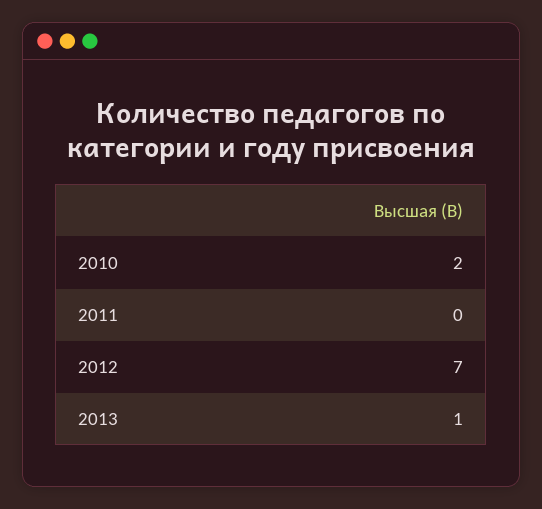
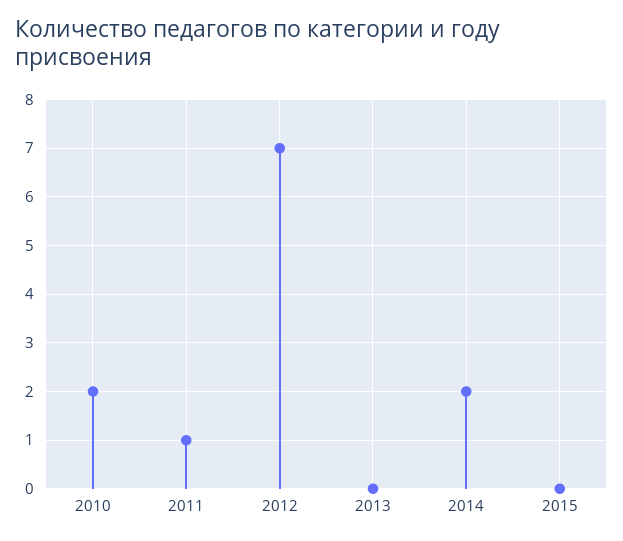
2011: 0 -> 1
2013: 1 -> 0
2014: none -> 2
2015: none -> 0

